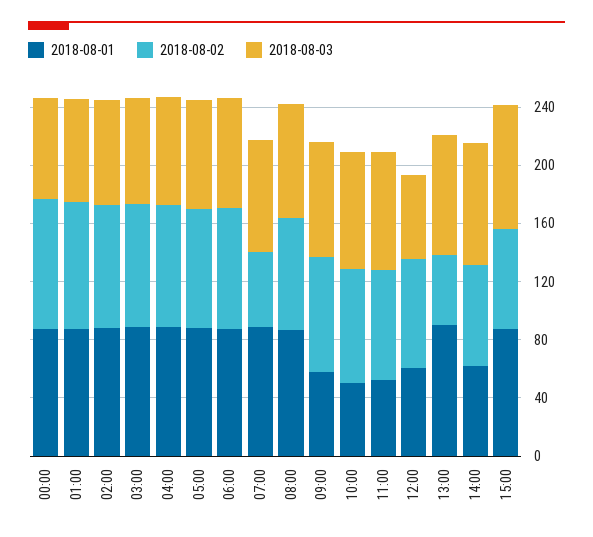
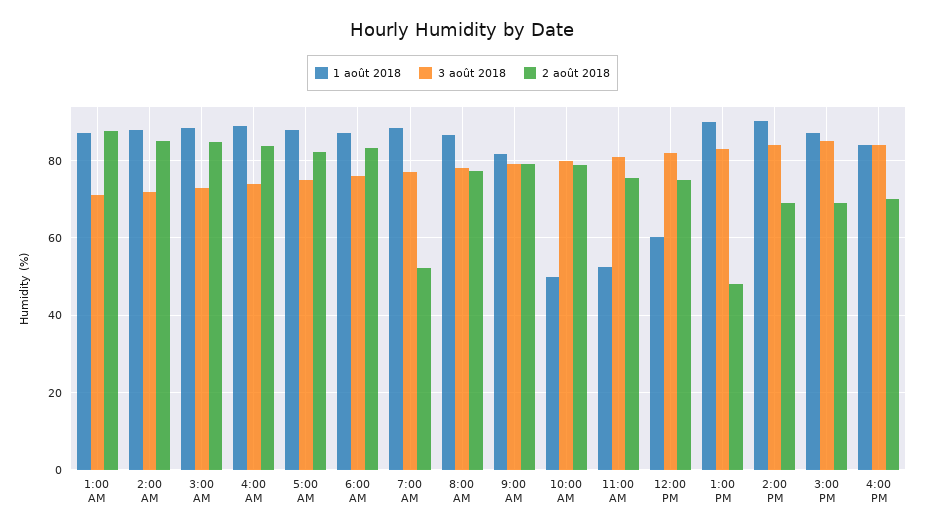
2018-08-01, 00:00: 90 -> none
2018-08-02, 00:00: 90 -> none
2018-08-03, 00:00: 70 -> none
2018-08-01, 09:00: 60 -> 82
2018-08-03, 12:00: 60 -> 82
2018-08-01, 14:00: 60 -> 90
2018-08-01, 4:00 PM: none -> 84
2018-08-03, 4:00 PM: none -> 84
2018-08-02, 4:00 PM: none -> 70

